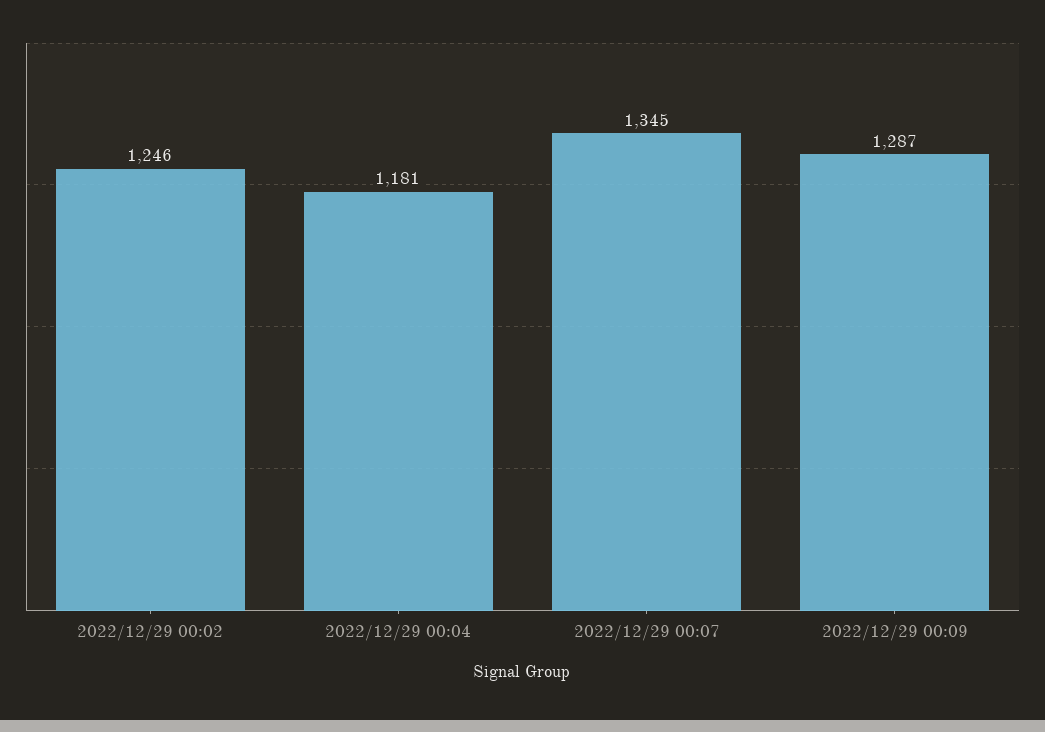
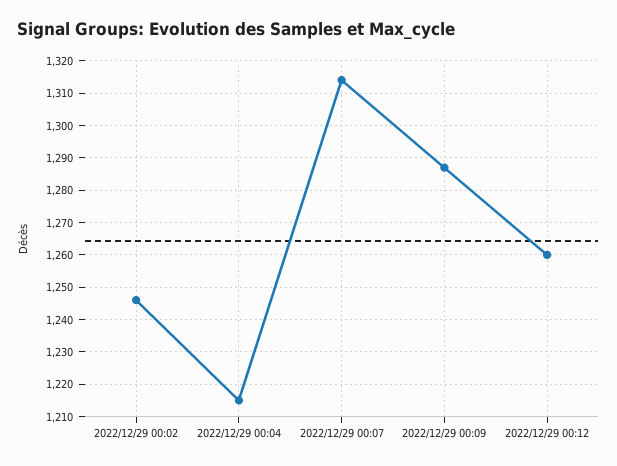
2022/12/29 00:04: 1181 -> 1215
2022/12/29 00:07: 1345 -> 1315
2022/12/29 00:12: none -> 1260

